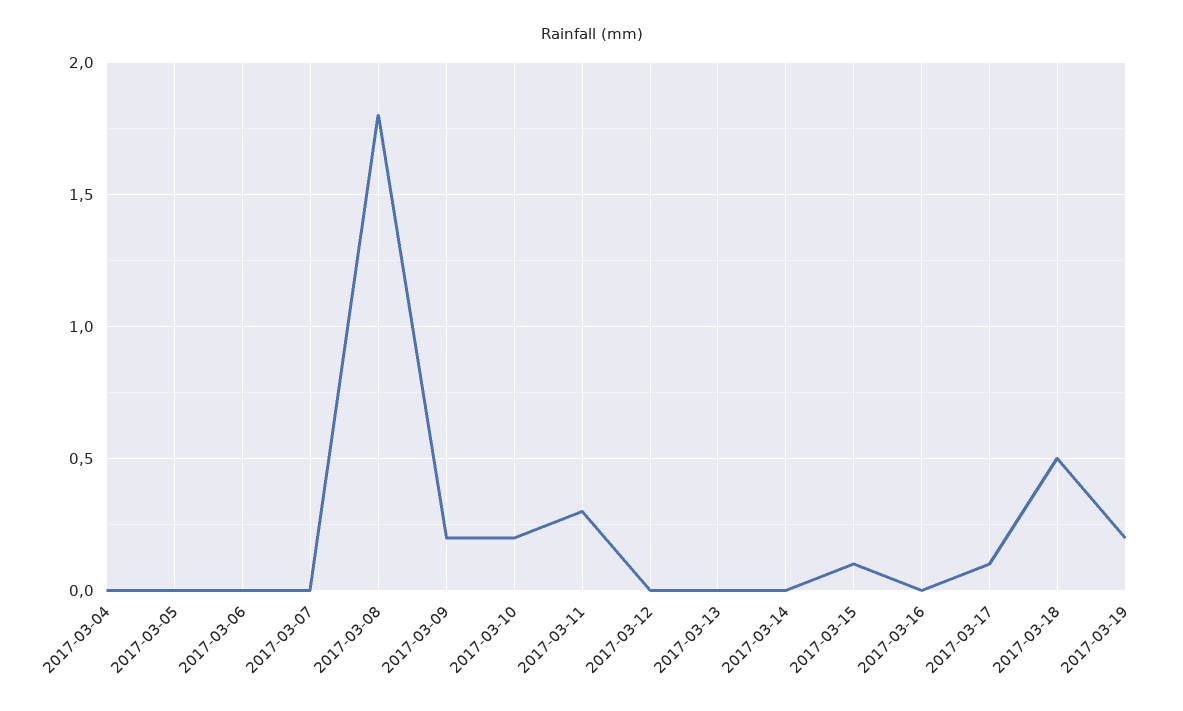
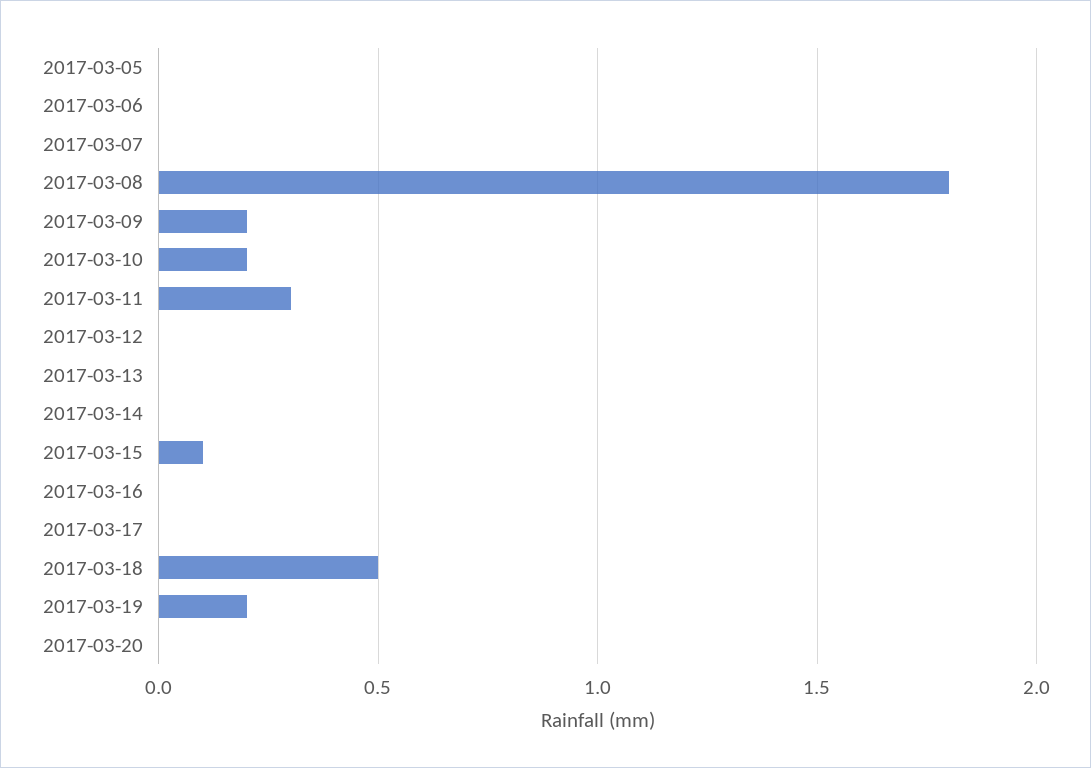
2017-03-04: 0 -> none
2017-03-17: 0.1 -> 0
2017-03-20: none -> 0

